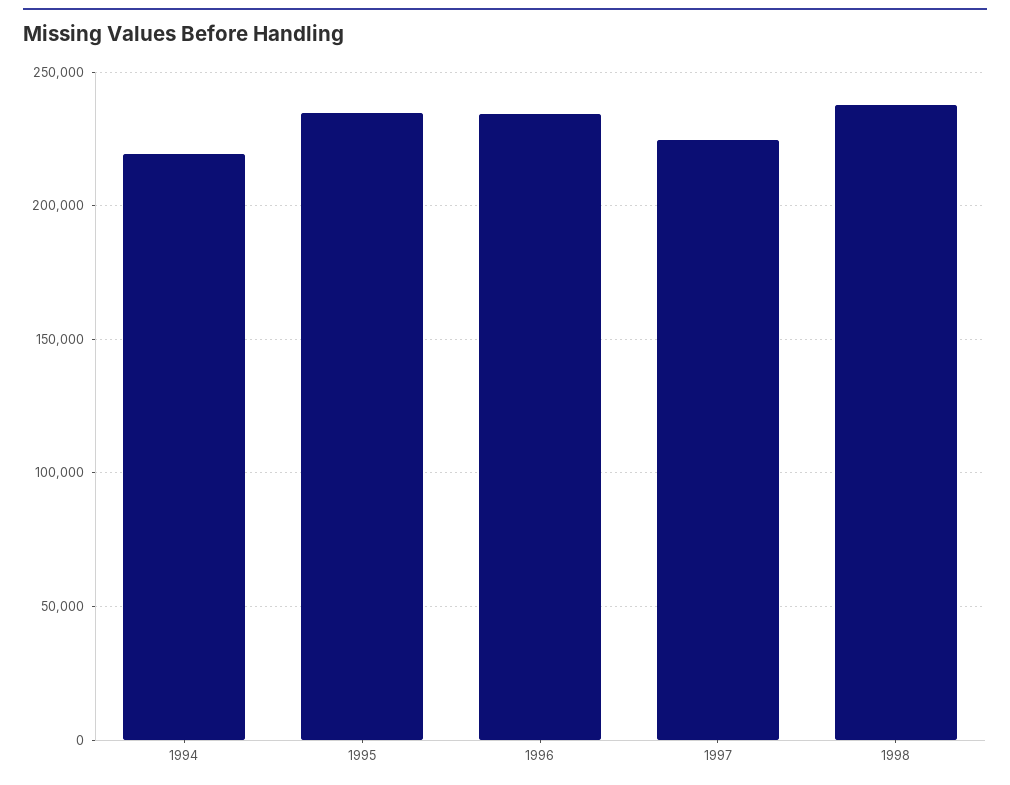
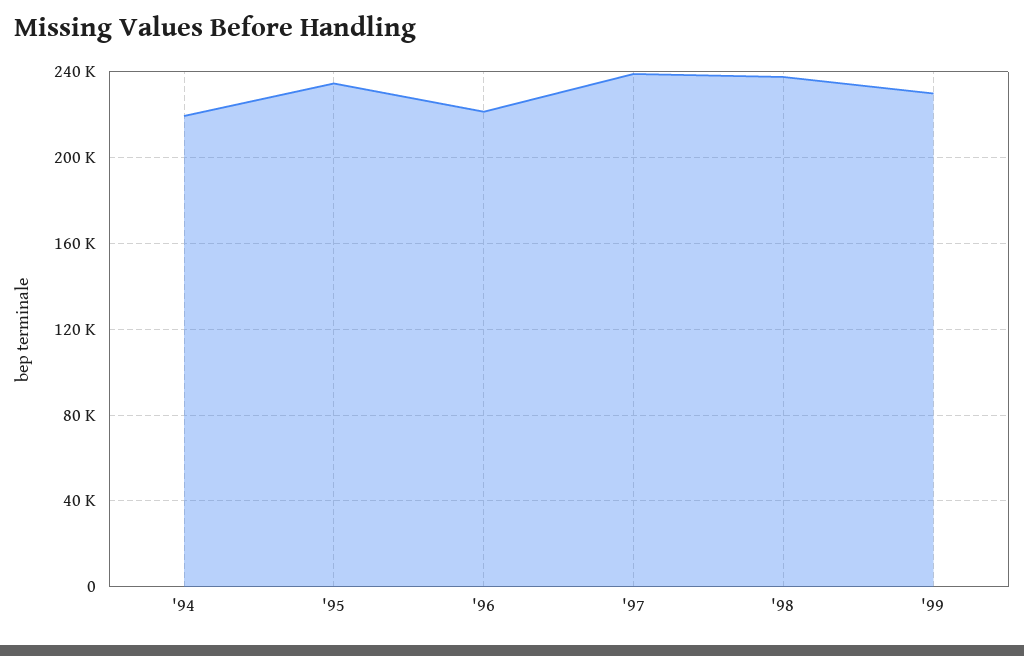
1996: 235000 -> 220000
1997: 225000 -> 240000
'99: none -> 230000

